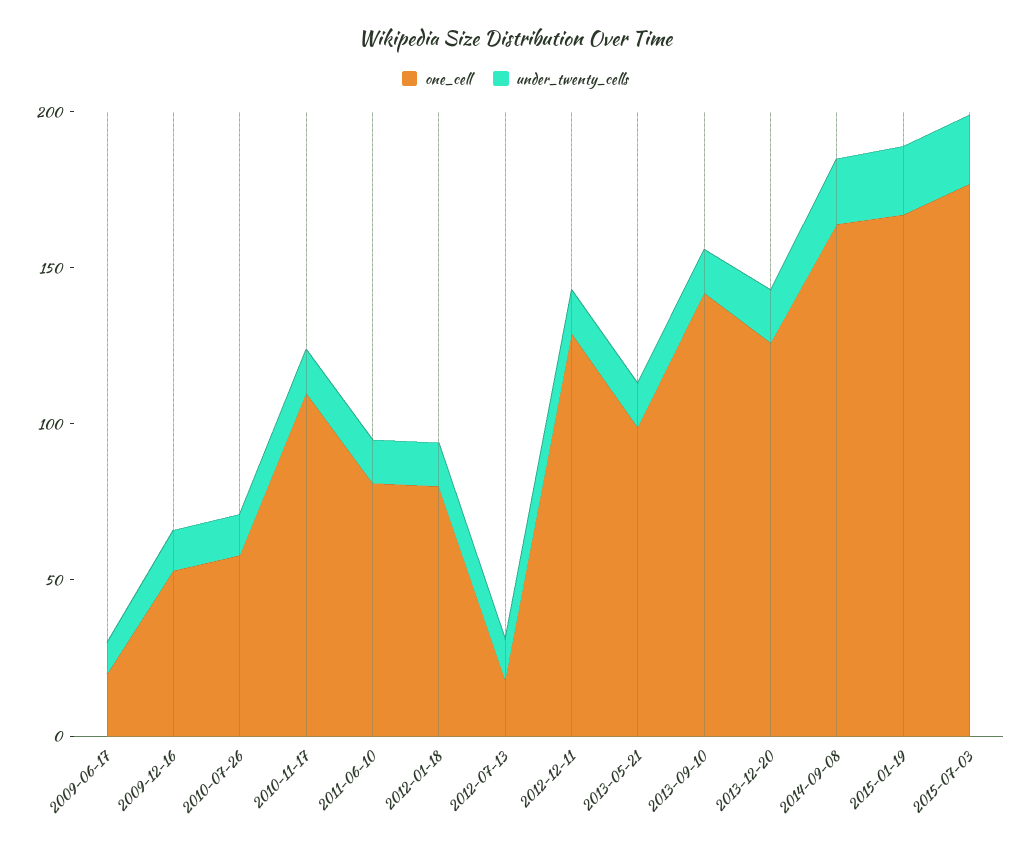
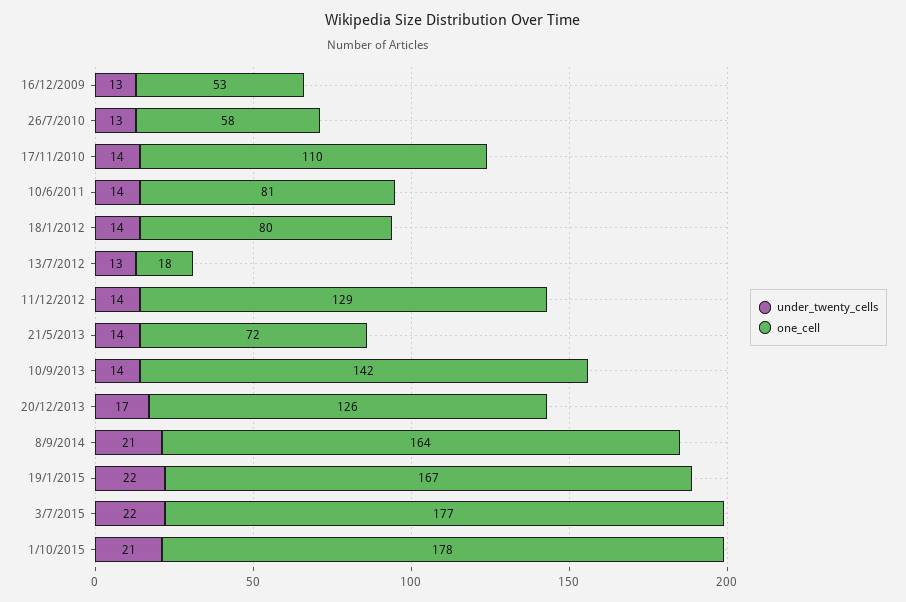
one_cell, 2009-06-17: 20 -> none
under_twenty_cells, 2009-06-17: 10 -> none
one_cell, 2013-05-21: 100 -> 72
under_twenty_cells, 1/10/2015: none -> 21
one_cell, 1/10/2015: none -> 178

